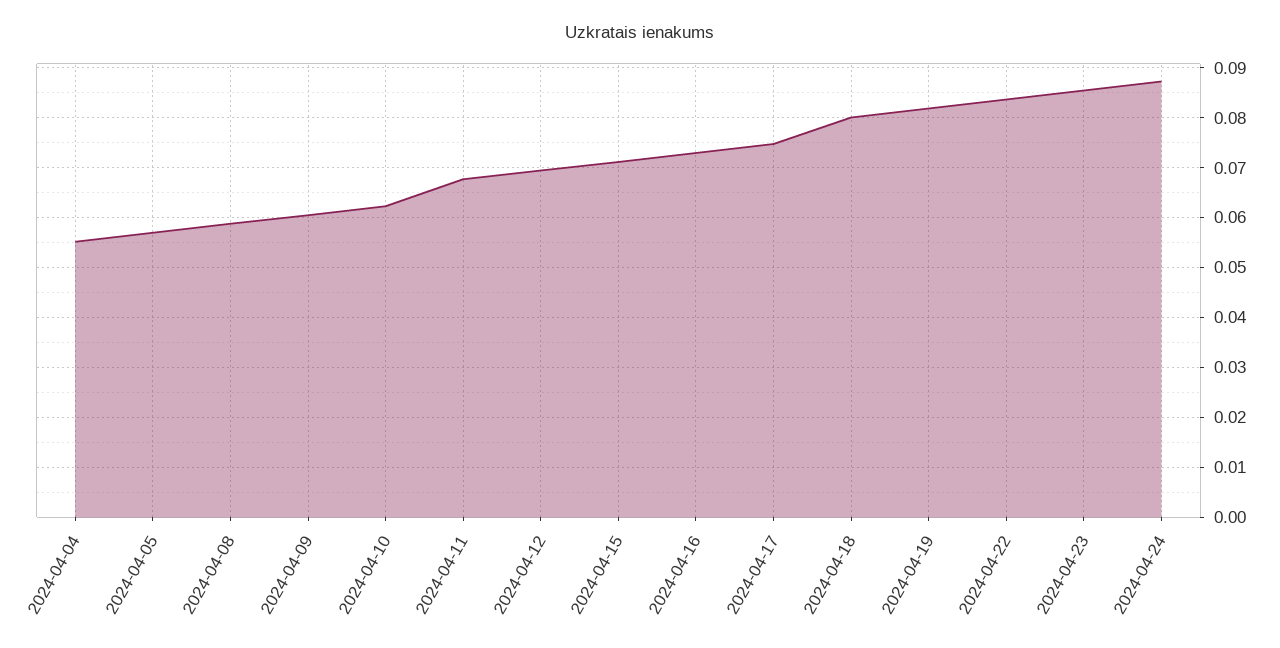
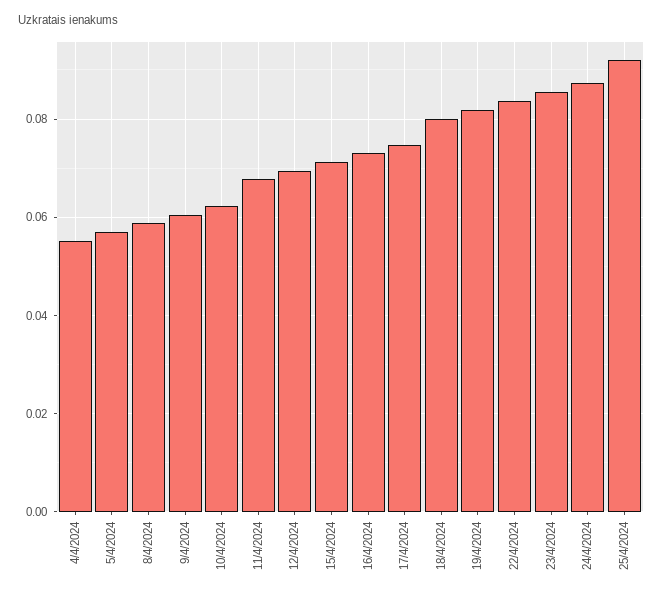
25/4/2024: none -> 0.092

